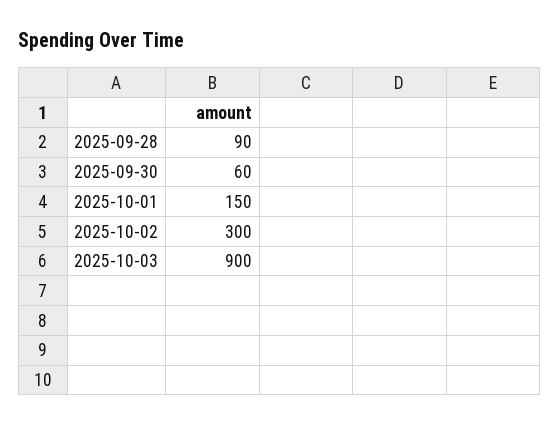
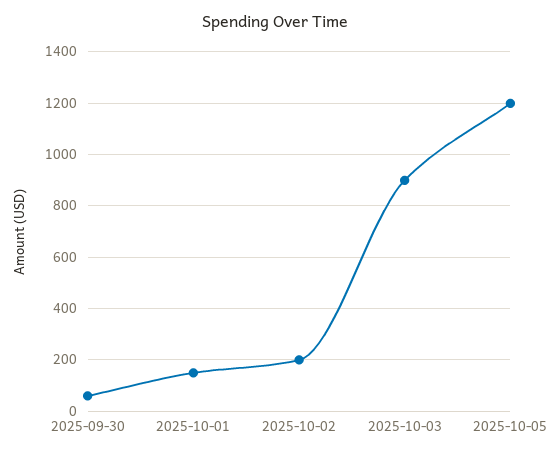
2025-09-28: 90 -> none
2025-10-02: 300 -> 200
2025-10-05: none -> 1200

